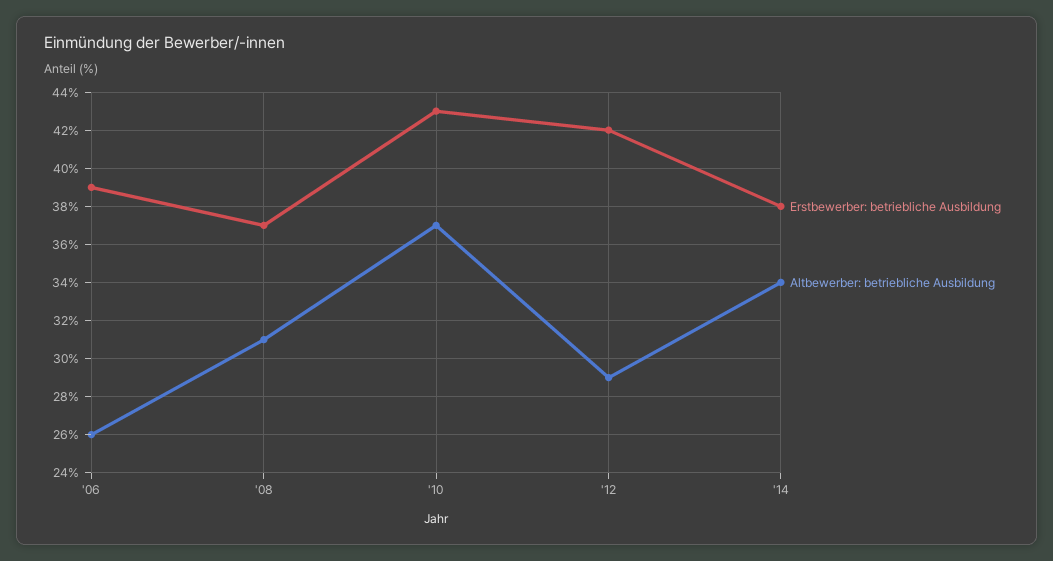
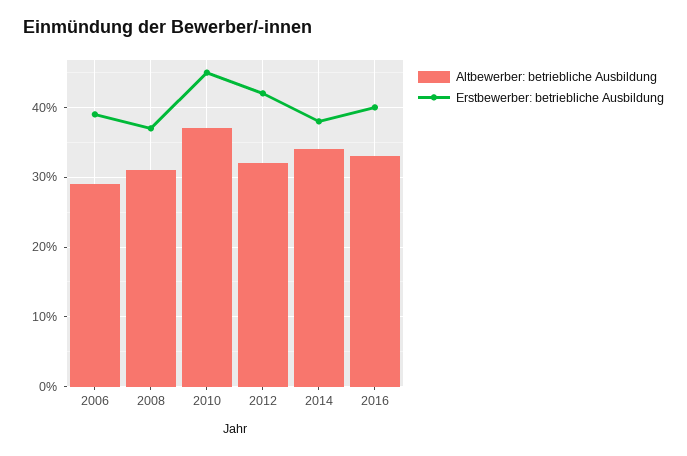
Altbewerber: betriebliche Ausbildung, '06: 26 -> 29
Erstbewerber: betriebliche Ausbildung, '10: 43 -> 45
Altbewerber: betriebliche Ausbildung, '12: 29 -> 32
Altbewerber: betriebliche Ausbildung, 2016: none -> 33
Erstbewerber: betriebliche Ausbildung, 2016: none -> 40

